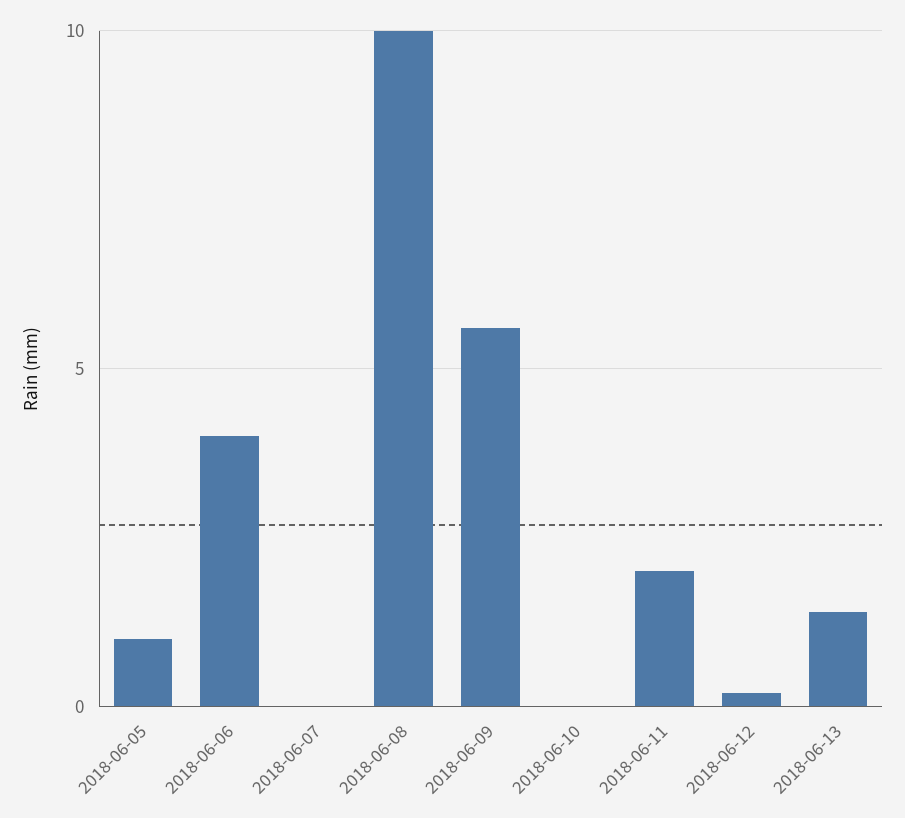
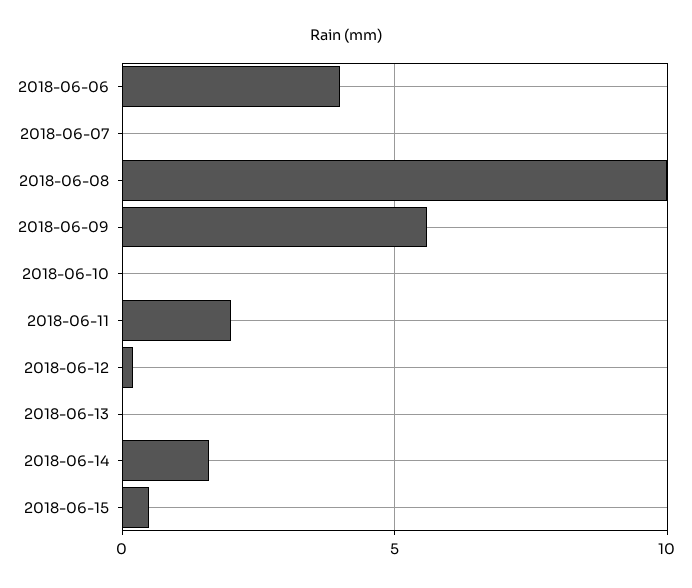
2018-06-05: 1 -> none
2018-06-13: 1.5 -> 0
2018-06-14: none -> 1.5
2018-06-15: none -> 0.5

